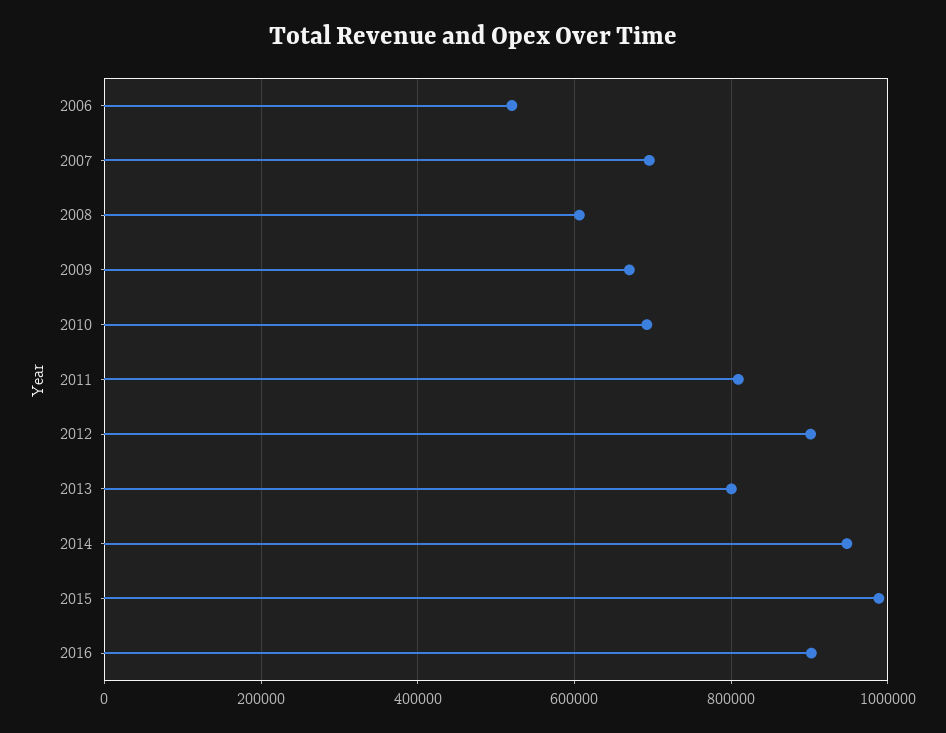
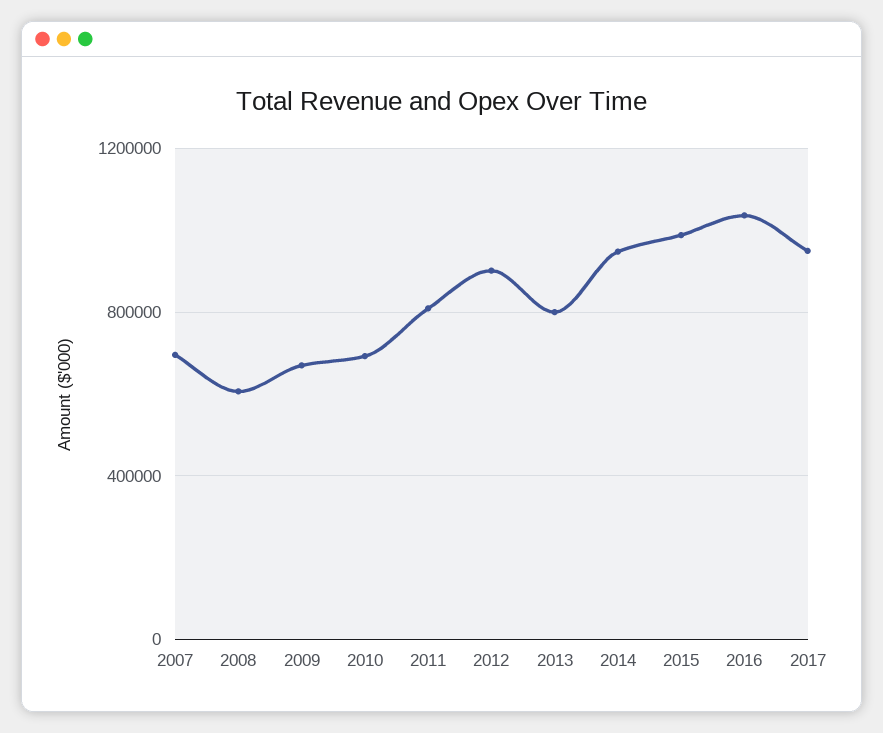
2006: 520000 -> none
2016: 900000 -> 1050000
2017: none -> 950000

